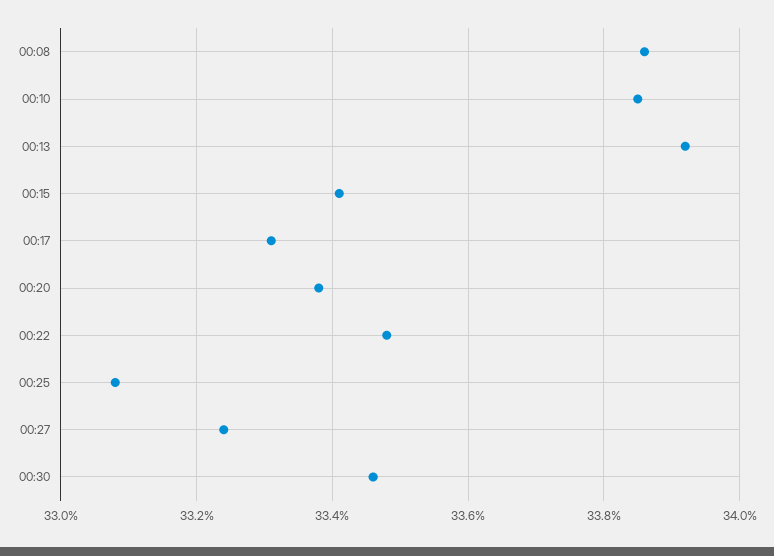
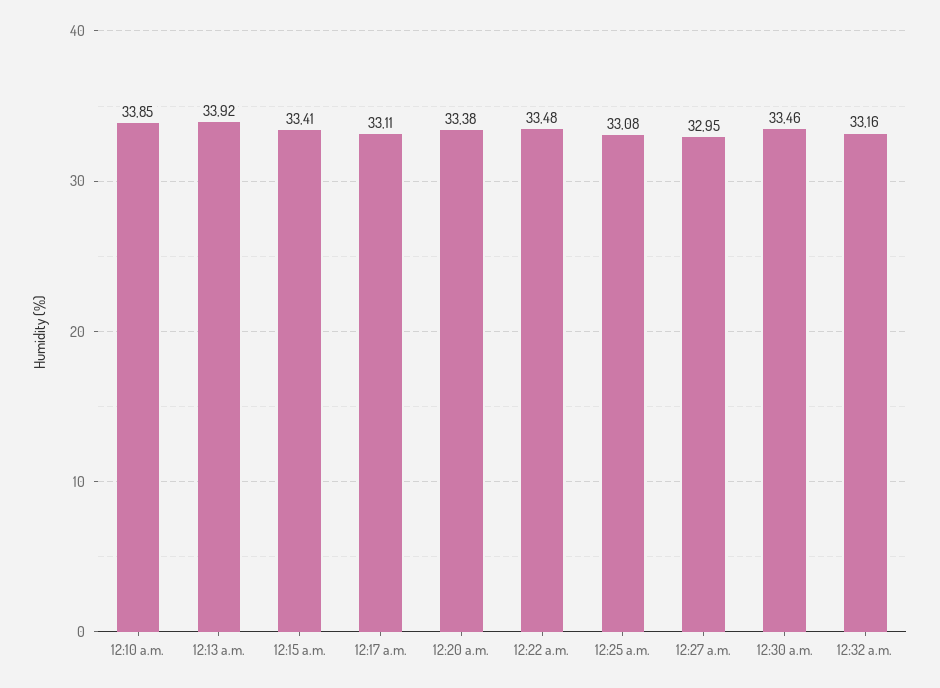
00:08: 33.85 -> none
00:17: 33.3 -> 33.11
00:27: 33.25 -> 32.95
12:32 a.m.: none -> 33.16

